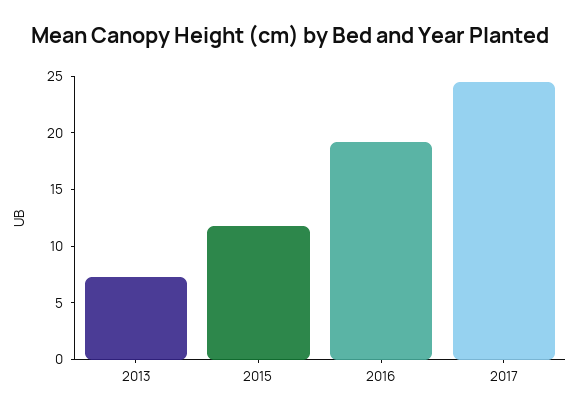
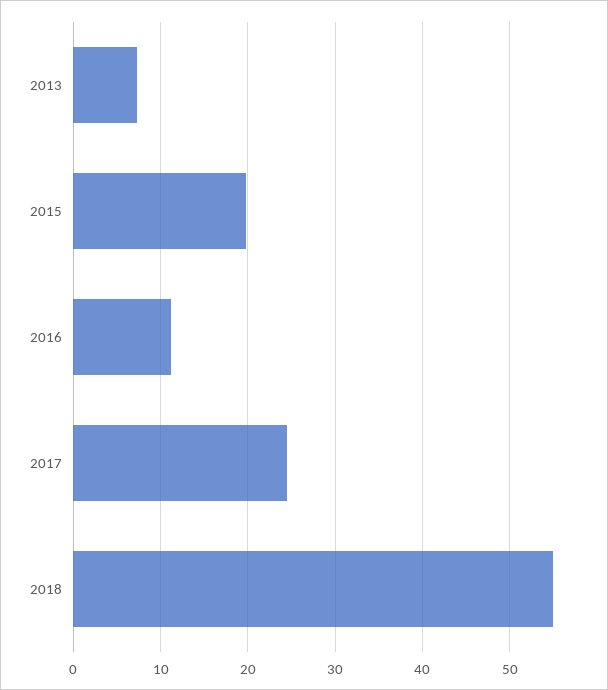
2015: 12 -> 20
2016: 19 -> 11
2018: none -> 55

